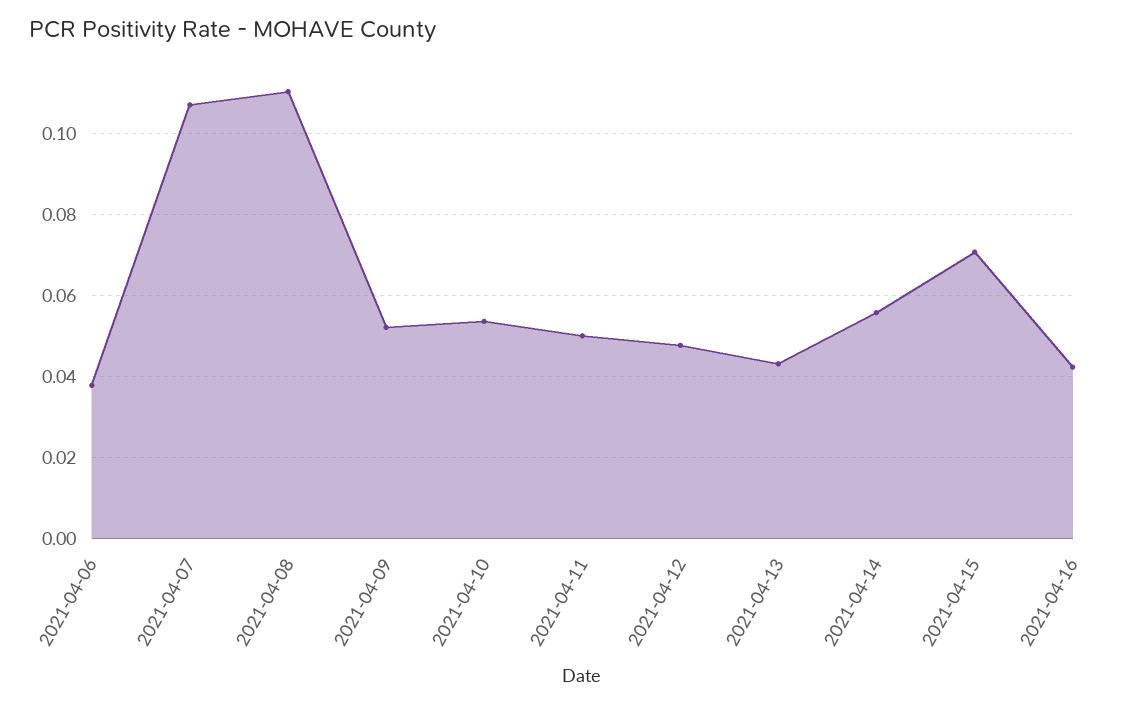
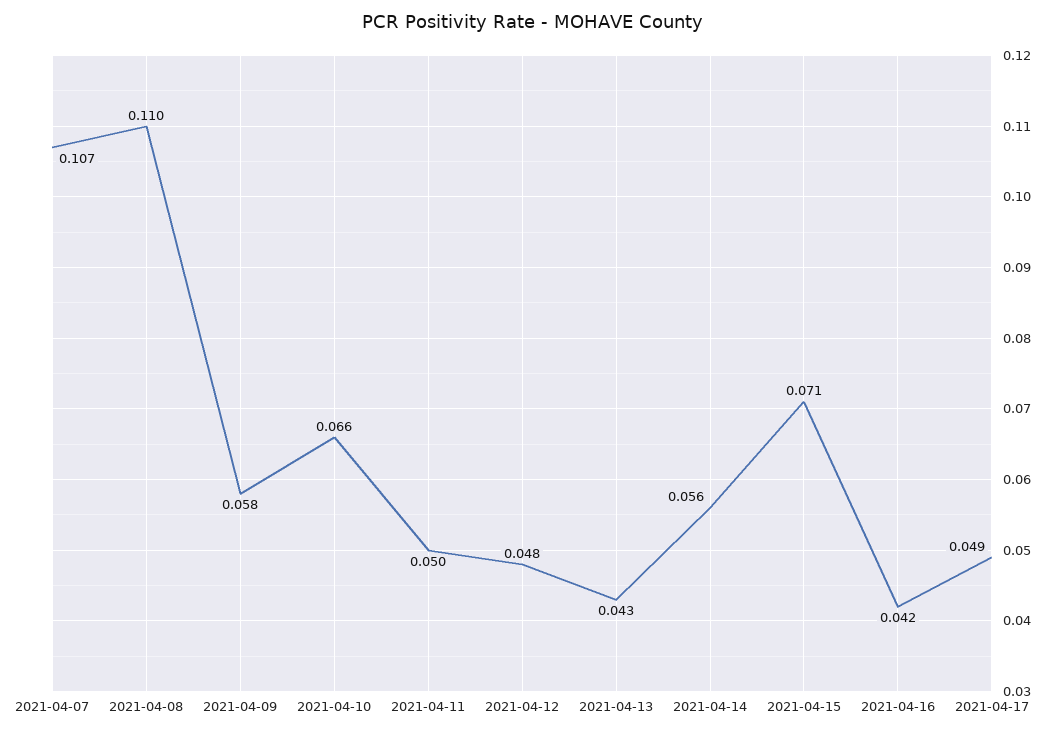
2021-04-06: 0.038 -> none
2021-04-09: 0.052 -> 0.058
2021-04-10: 0.054 -> 0.066
2021-04-17: none -> 0.049

